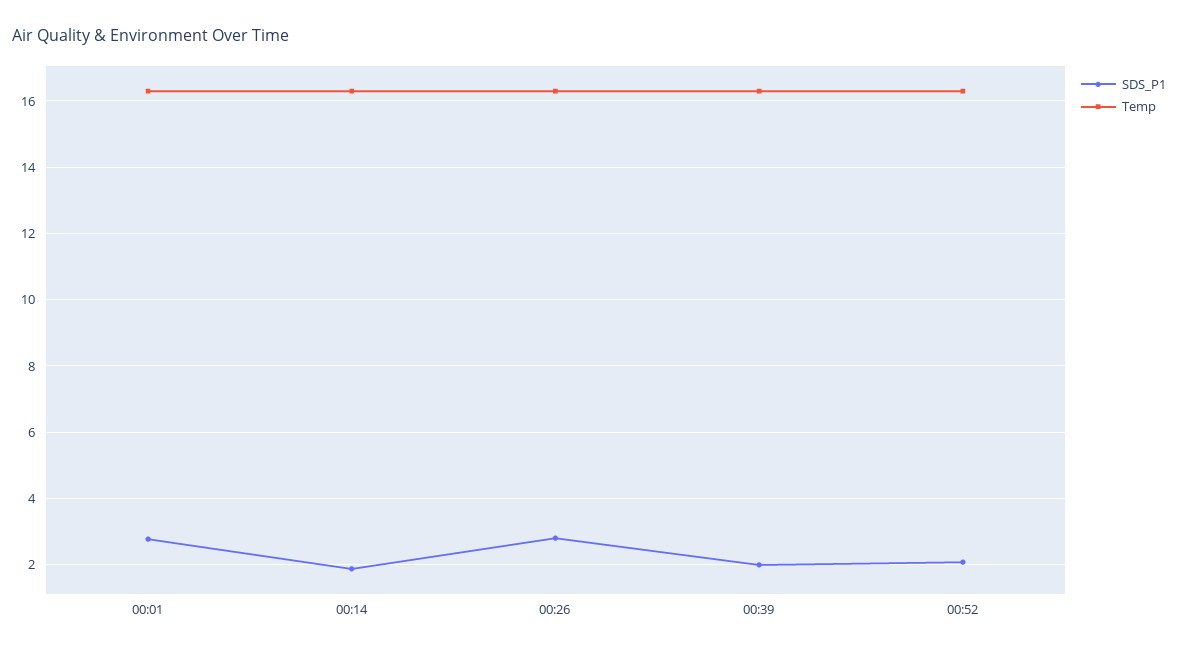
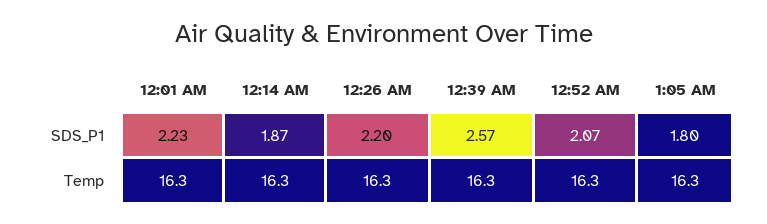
SDS_P1, 00:01: 2.8 -> 2.23
SDS_P1, 00:26: 2.8 -> 2.2
SDS_P1, 00:39: 2 -> 2.57
SDS_P1, 1:05 AM: none -> 1.8
Temp, 1:05 AM: none -> 16.3

